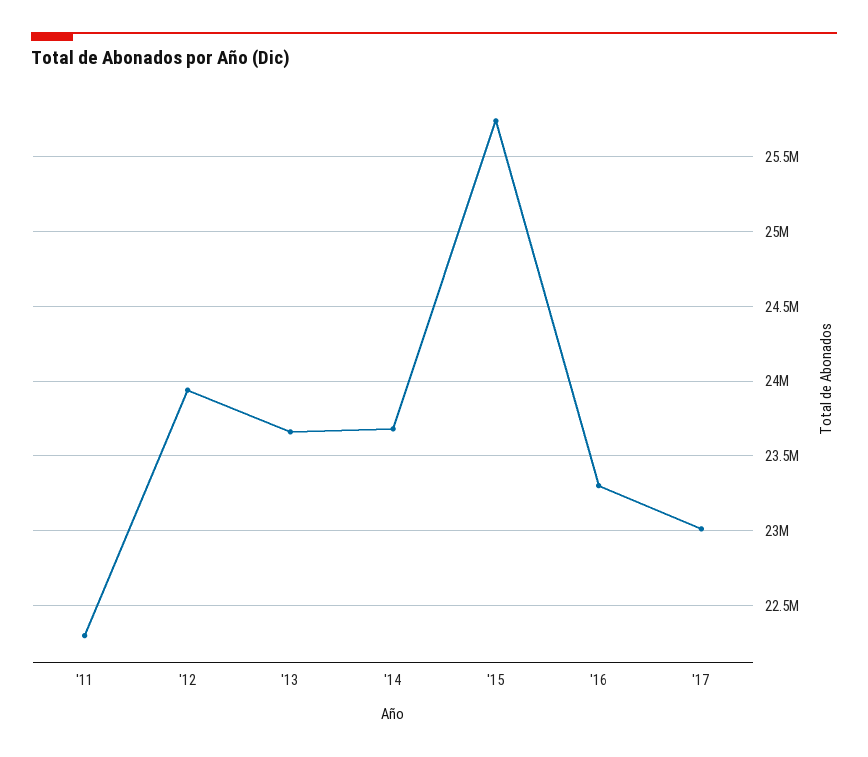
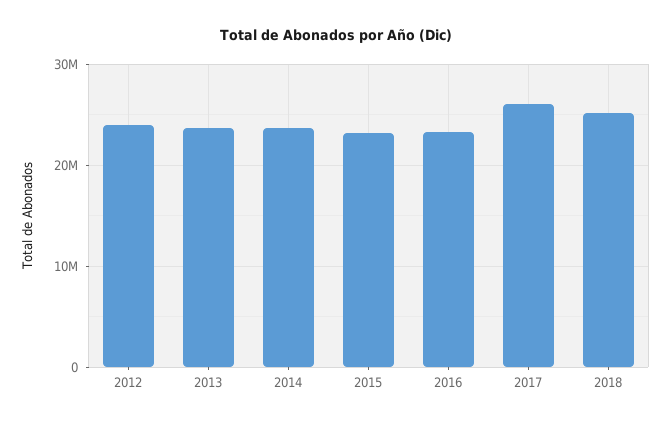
'11: 22300000 -> none
'15: 25750000 -> 23000000
'17: 23000000 -> 26000000
2018: none -> 25000000

